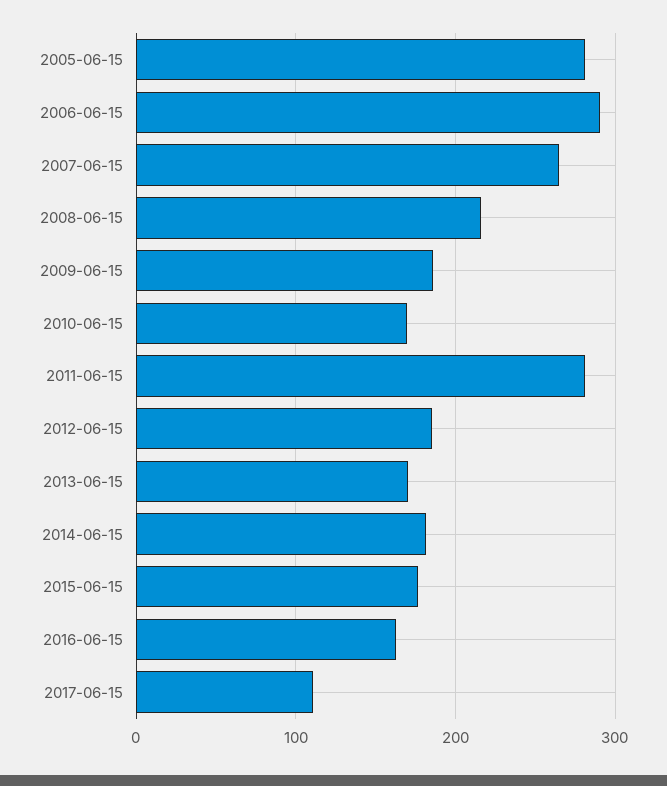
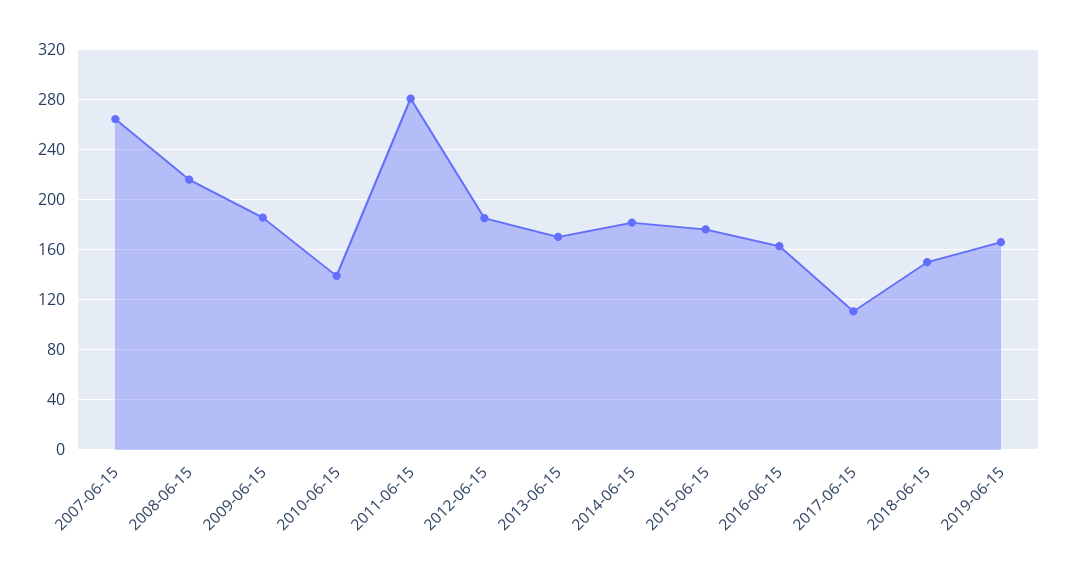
2005-06-15: 280 -> none
2006-06-15: 290 -> none
2010-06-15: 170 -> 140
2018-06-15: none -> 150
2019-06-15: none -> 165

